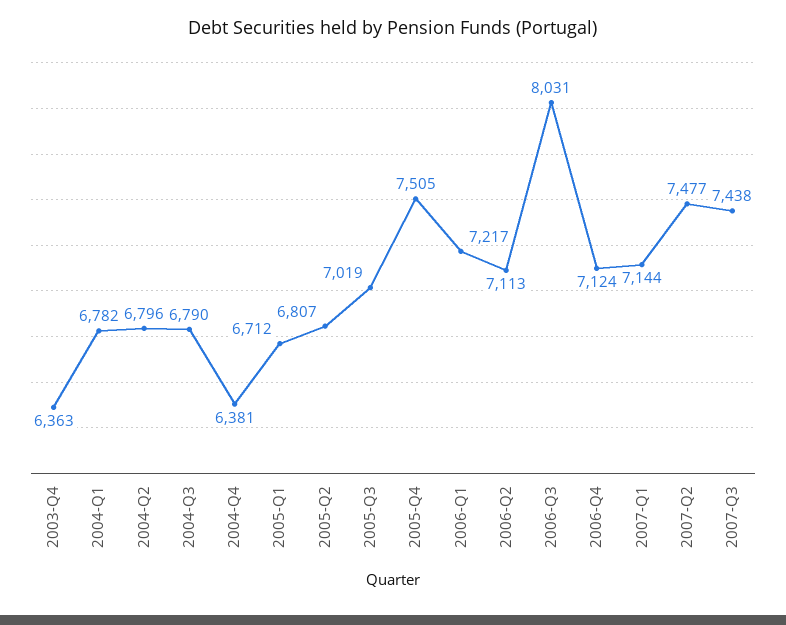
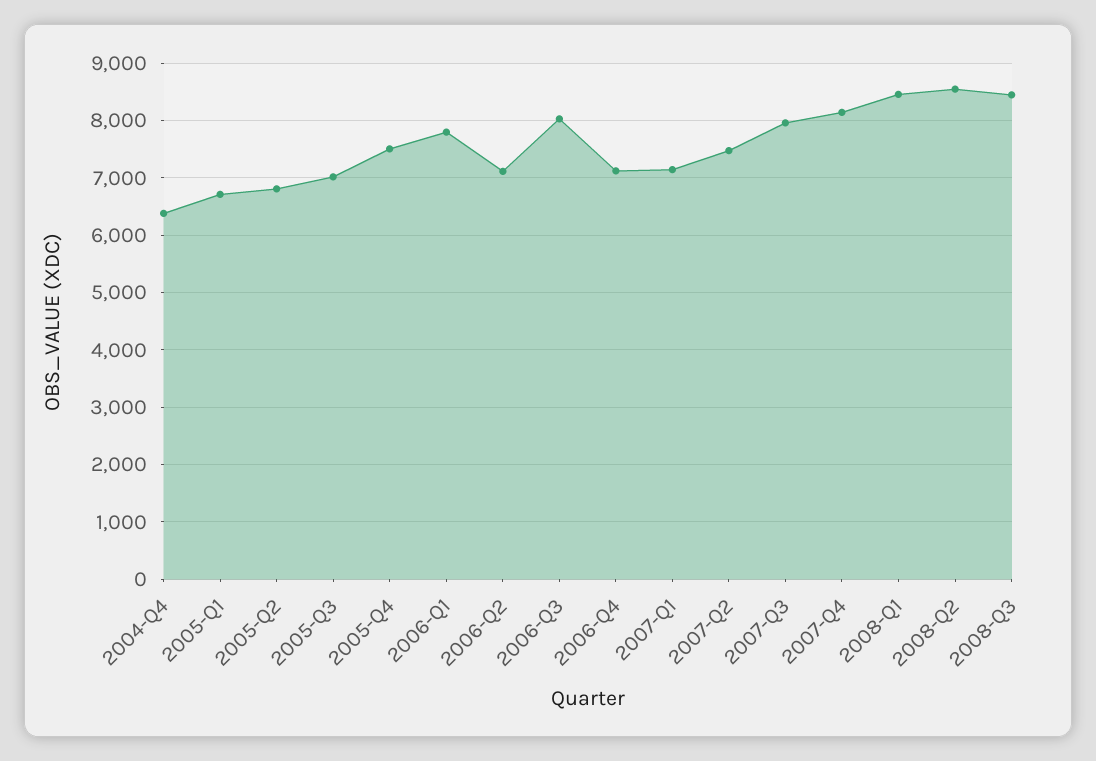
2003-Q4: 6363 -> none
2004-Q1: 6782 -> none
2004-Q2: 6796 -> none
2004-Q3: 6790 -> none
2006-Q1: 7217 -> 7800
2007-Q3: 7438 -> 8000
2007-Q4: none -> 8200
2008-Q1: none -> 8400
2008-Q2: none -> 8600
2008-Q3: none -> 8400

